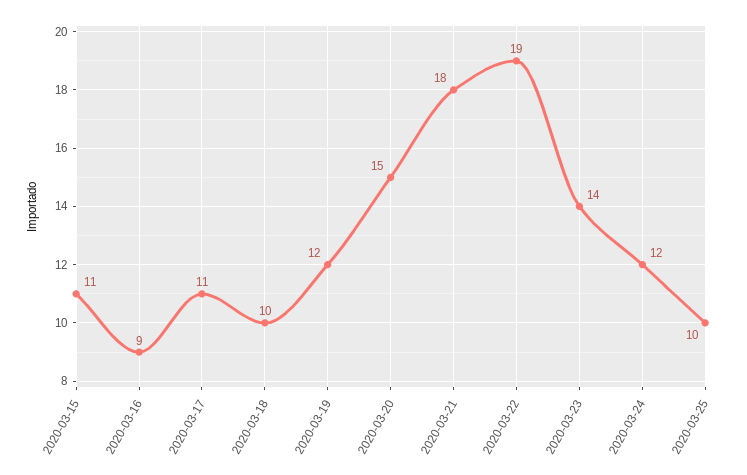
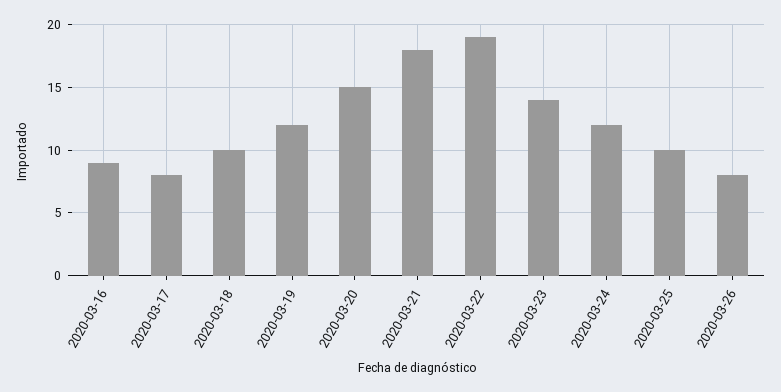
2020-03-15: 11 -> none
2020-03-17: 11 -> 8
2020-03-26: none -> 8

